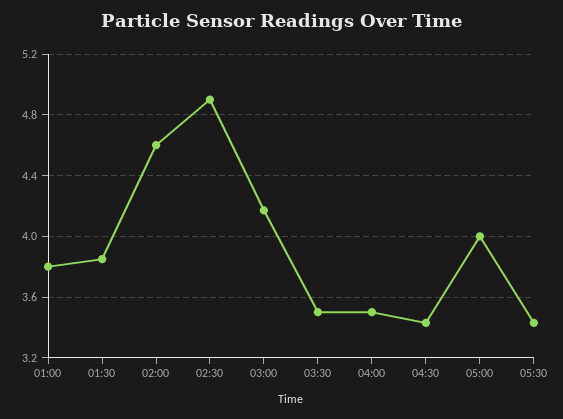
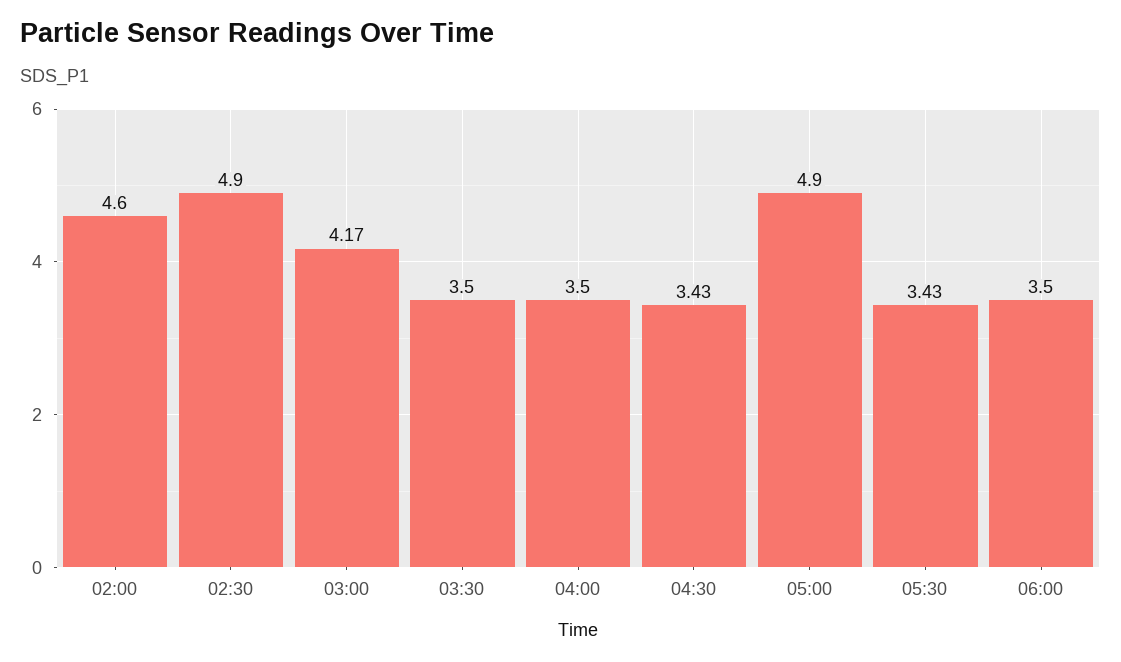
01:00: 3.8 -> none
01:30: 3.85 -> none
05:00: 4 -> 4.9
06:00: none -> 3.5

